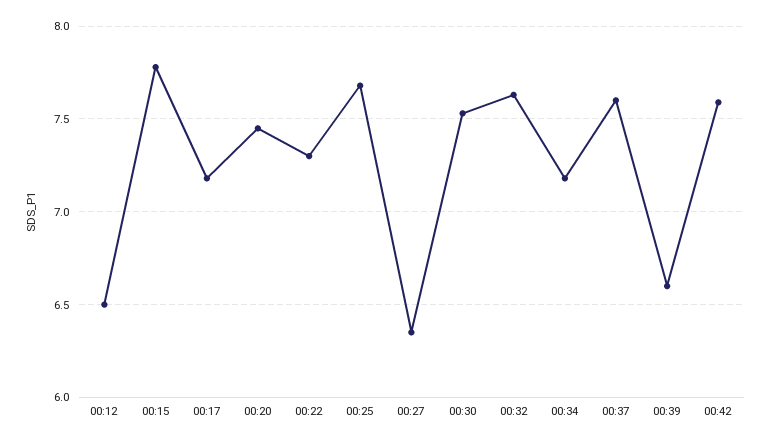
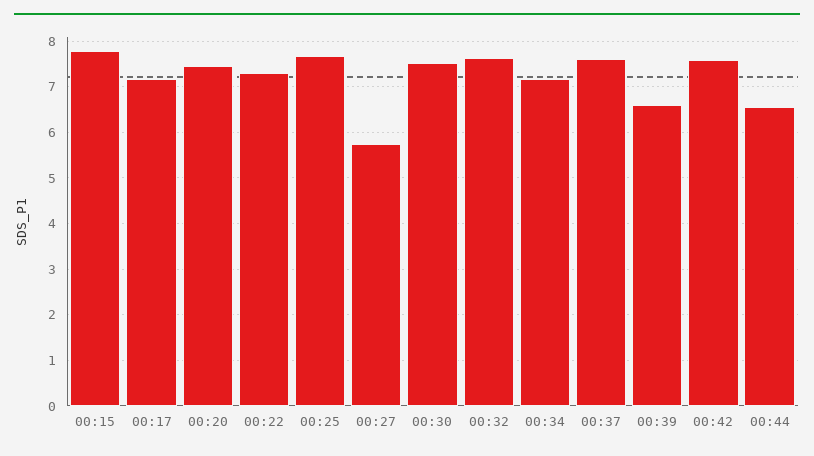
00:12: 6.5 -> none
00:27: 6.35 -> 5.8
00:44: none -> 6.6

